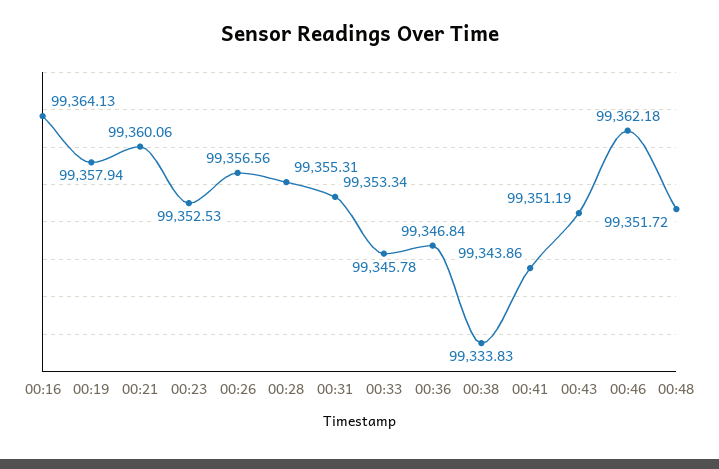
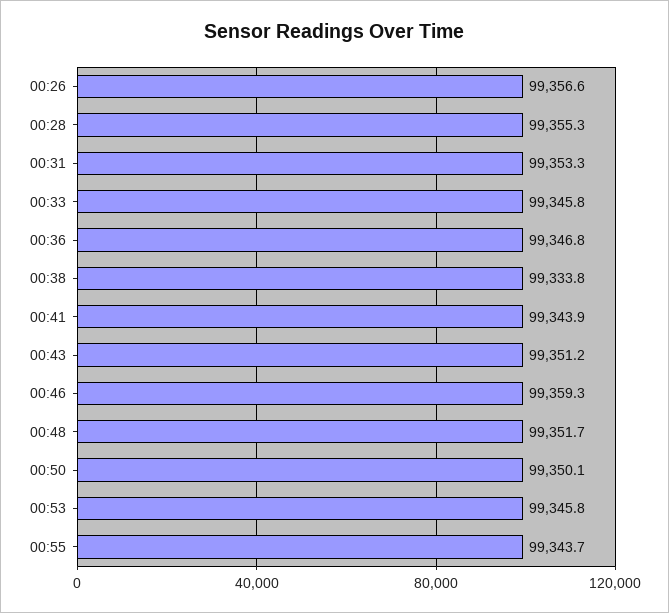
00:16: 99364.13 -> none
00:19: 99357.94 -> none
00:21: 99360.06 -> none
00:23: 99352.53 -> none
00:46: 99362.18 -> 99359.3
00:50: none -> 99350.1
00:53: none -> 99345.8
00:55: none -> 99343.7

